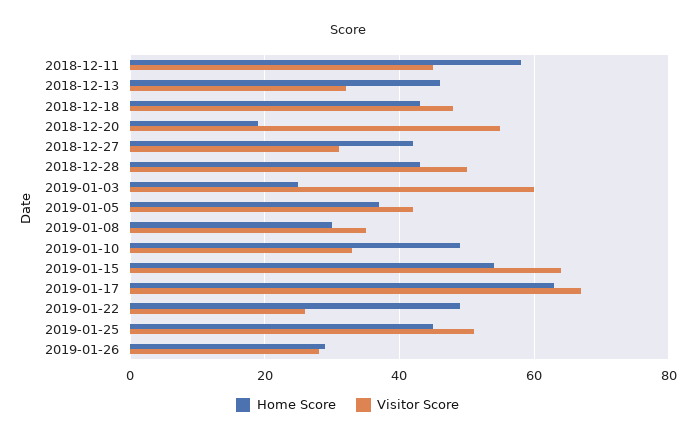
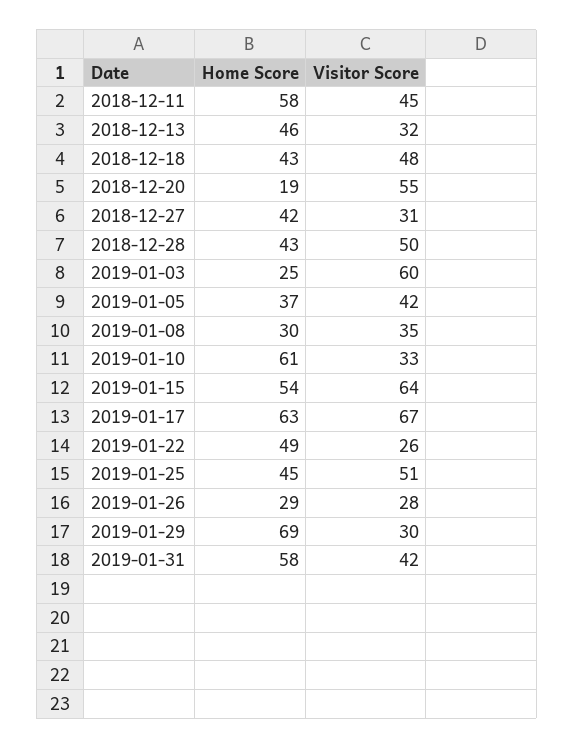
Home Score, 2019-01-10: 50 -> 61
Home Score, 2019-01-29: none -> 69
Visitor Score, 2019-01-29: none -> 30
Home Score, 2019-01-31: none -> 58
Visitor Score, 2019-01-31: none -> 42

